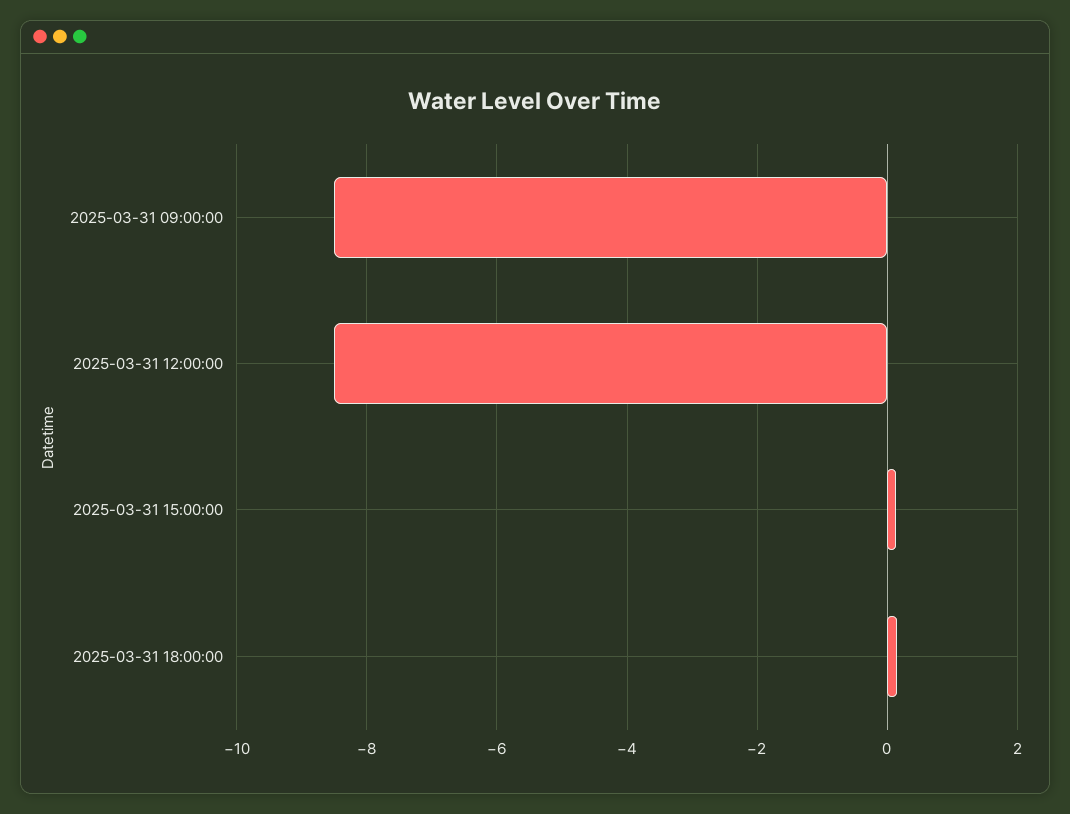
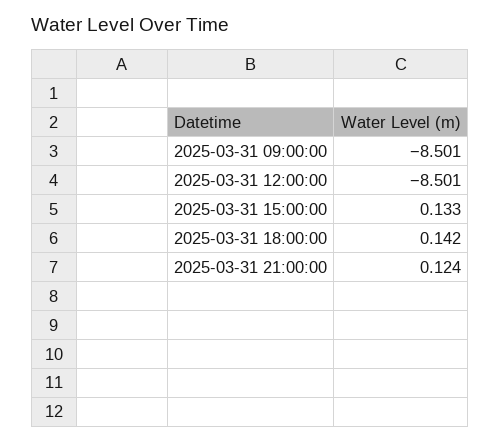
2025-03-31 21:00:00: none -> 0.124

